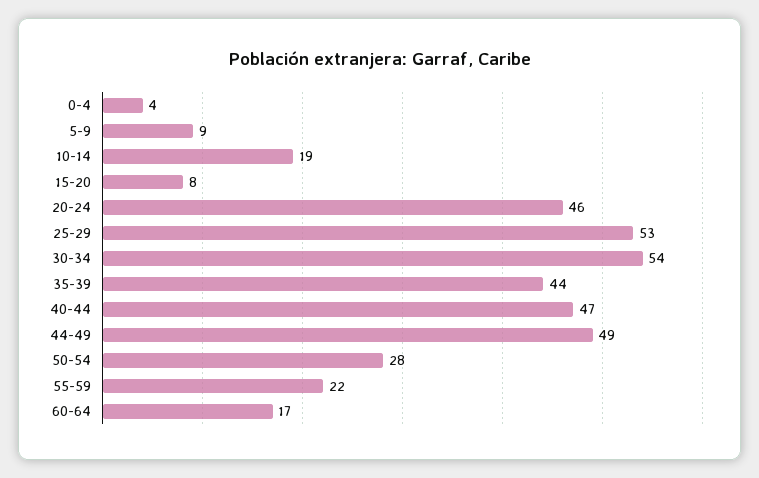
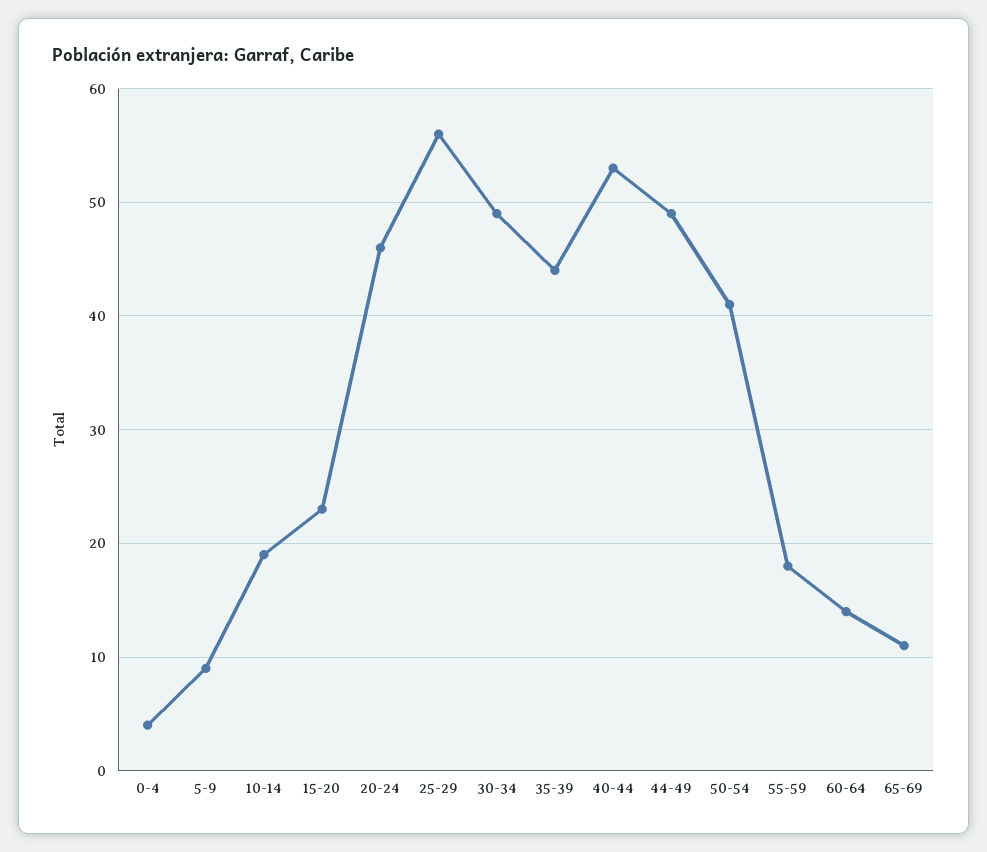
15-20: 8 -> 23
25-29: 53 -> 56
30-34: 54 -> 49
40-44: 47 -> 53
50-54: 28 -> 41
55-59: 22 -> 18
60-64: 17 -> 14
65-69: none -> 11

